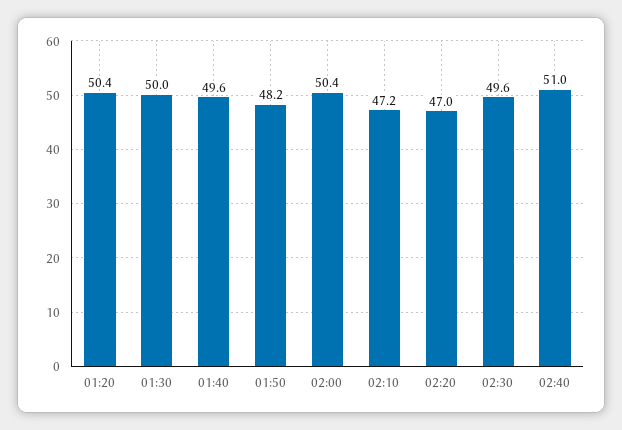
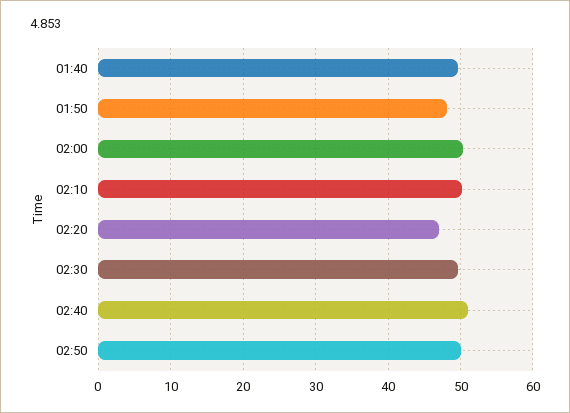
01:20: 50.4 -> none
01:30: 50 -> none
02:10: 47.2 -> 50
02:50: none -> 50

